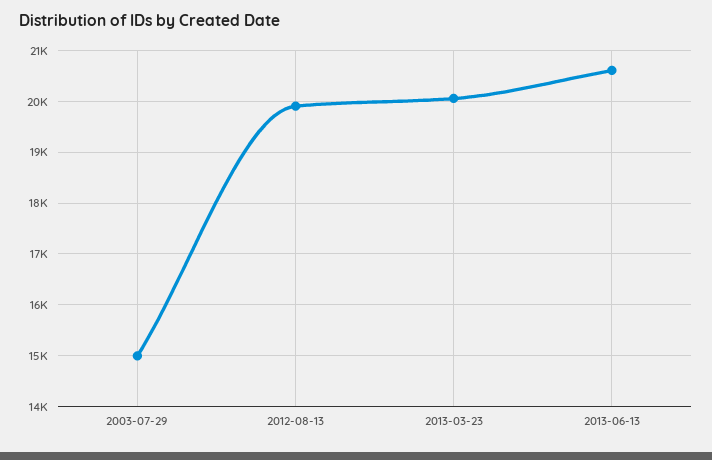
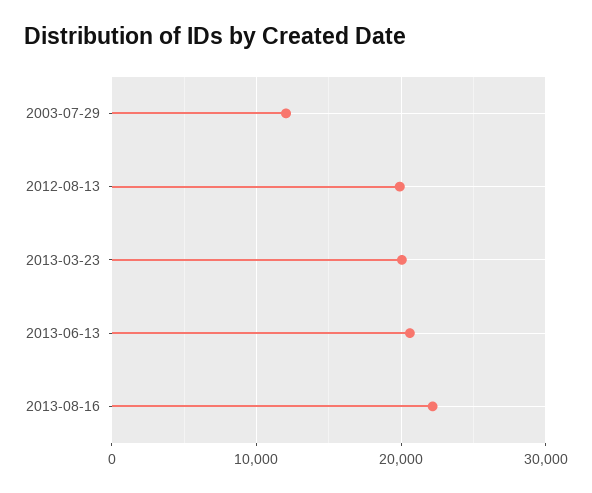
2003-07-29: 15000 -> 12000
2013-08-16: none -> 22000

